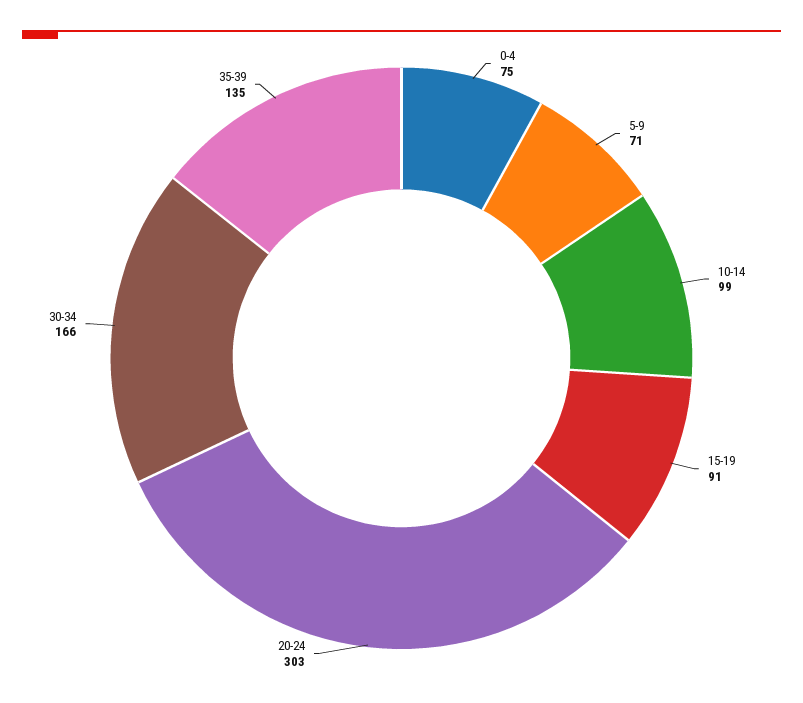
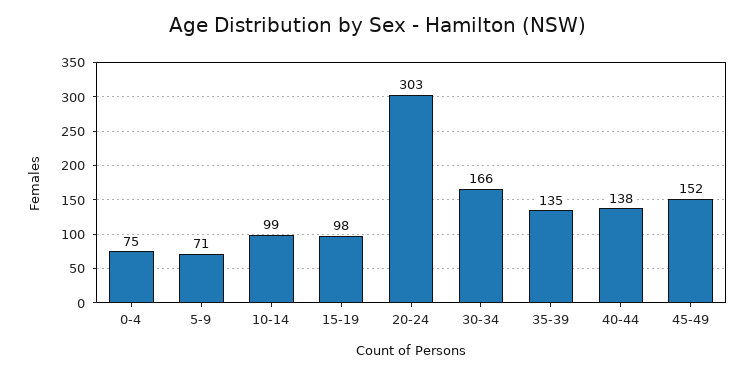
15-19: 91 -> 98
40-44: none -> 138
45-49: none -> 152

